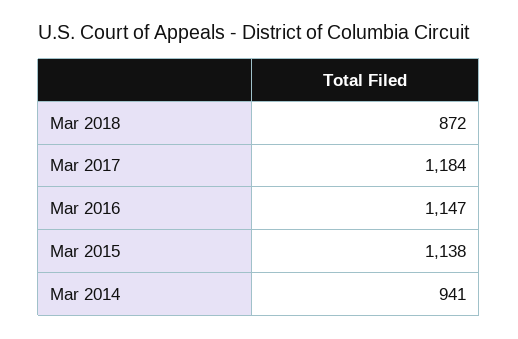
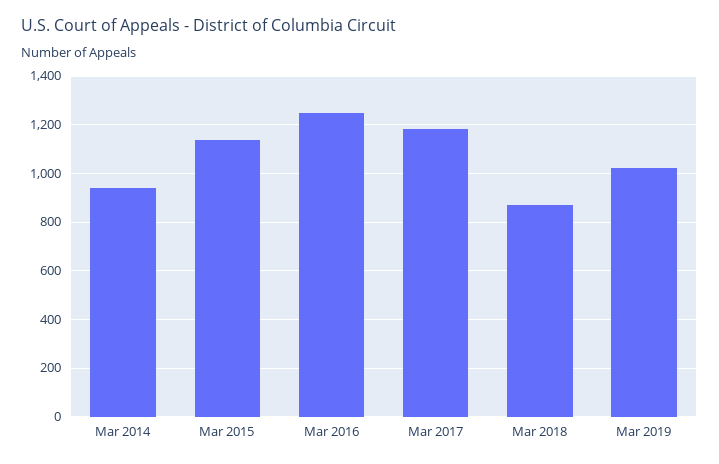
Mar 2016: 1147 -> 1250
Mar 2019: none -> 1025

